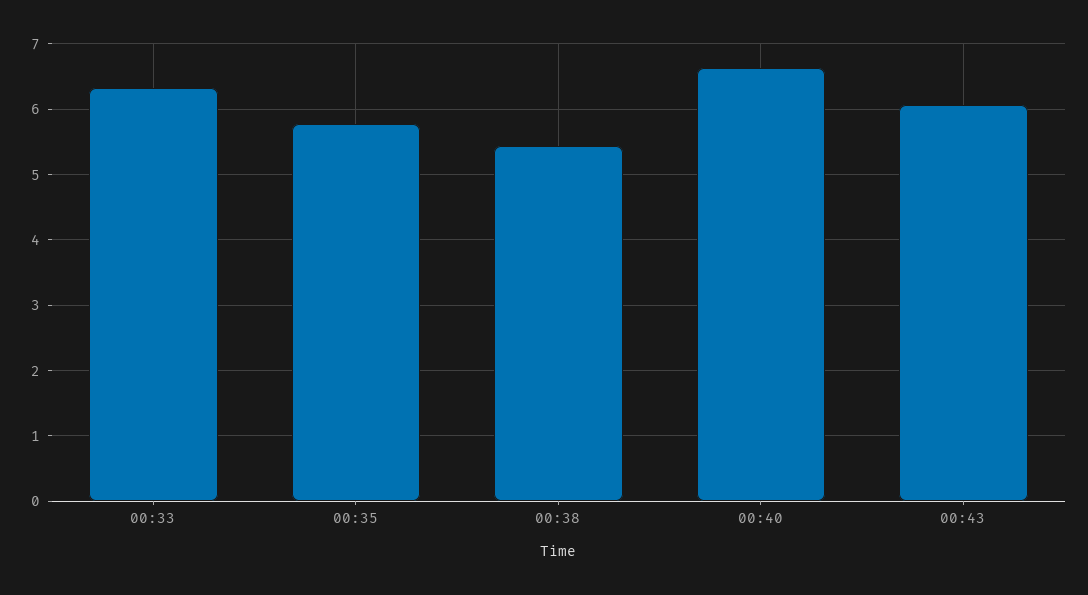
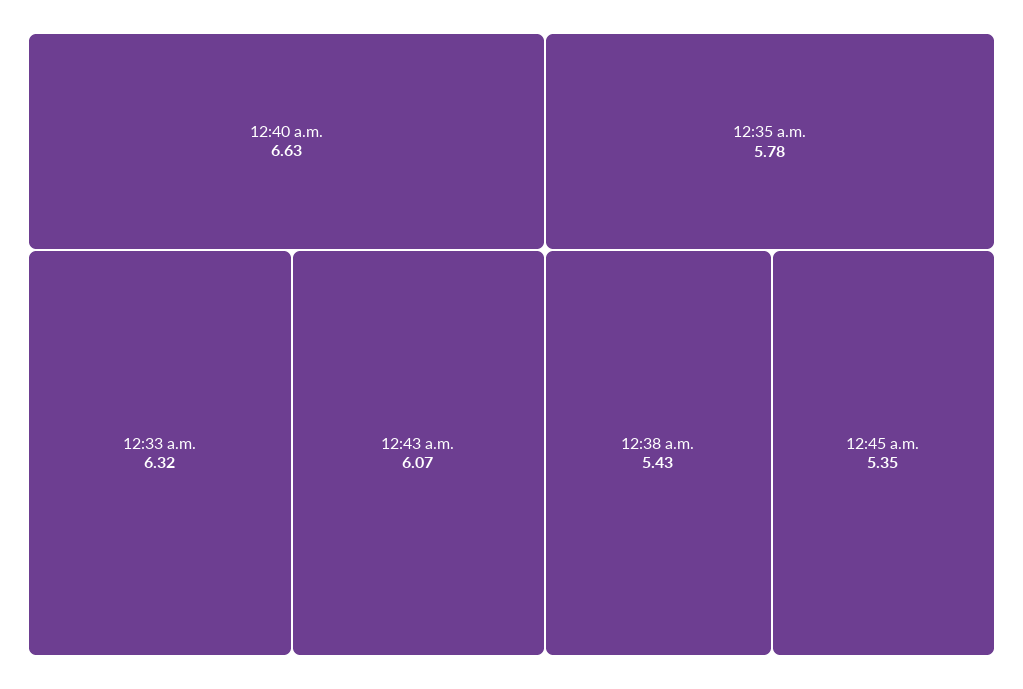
12:45 a.m.: none -> 5.35

